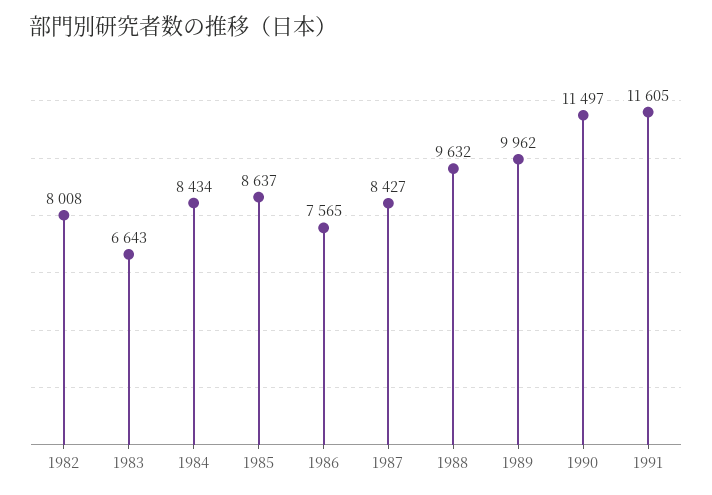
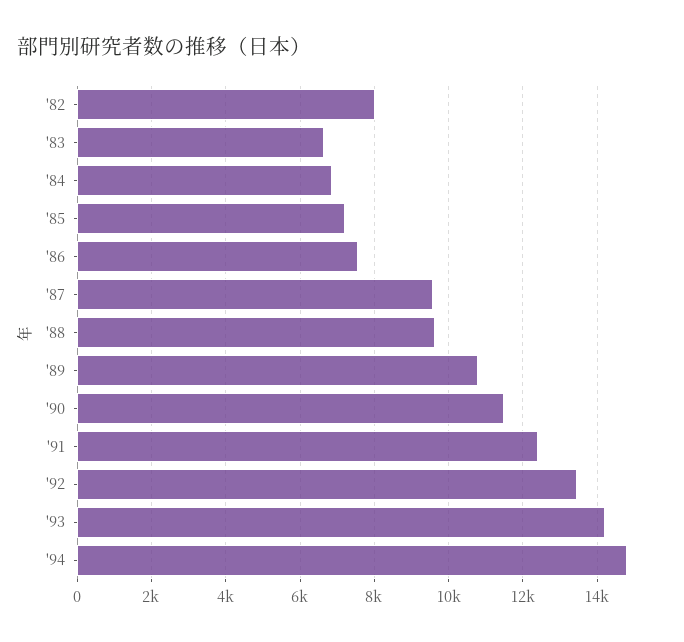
1984: 8434 -> 6800
1985: 8637 -> 7200
1987: 8427 -> 9600
1989: 9962 -> 10800
1991: 11605 -> 12400
'92: none -> 13400
'93: none -> 14200
'94: none -> 14800

